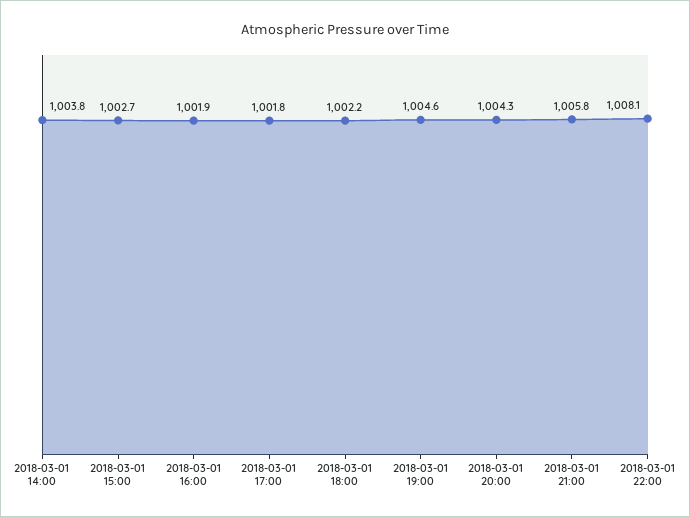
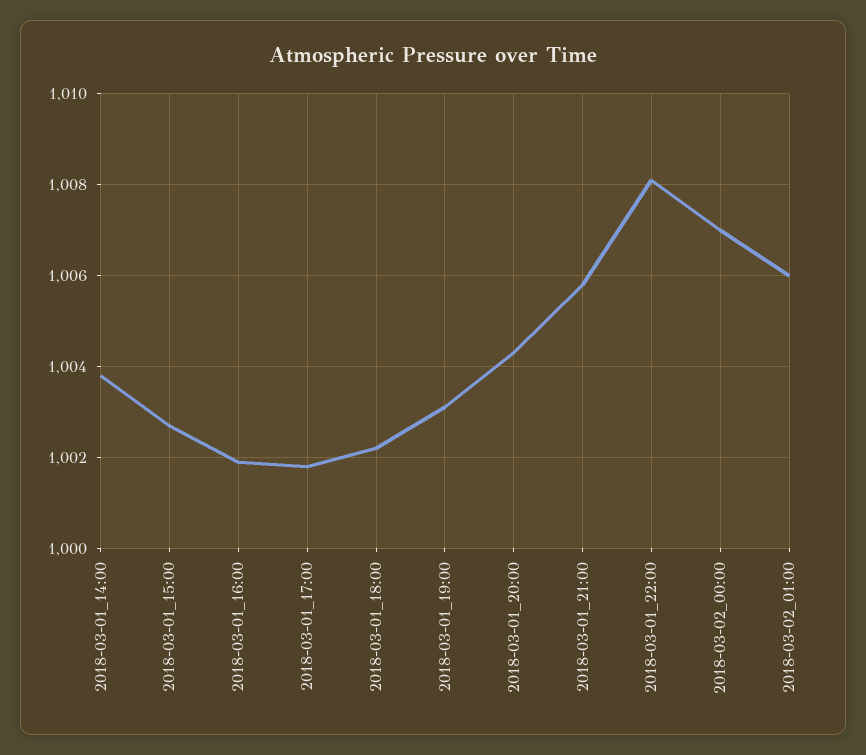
2018-03-01 19:00: 1004.6 -> 1003
2018-03-02_00:00: none -> 1007
2018-03-02_01:00: none -> 1006

